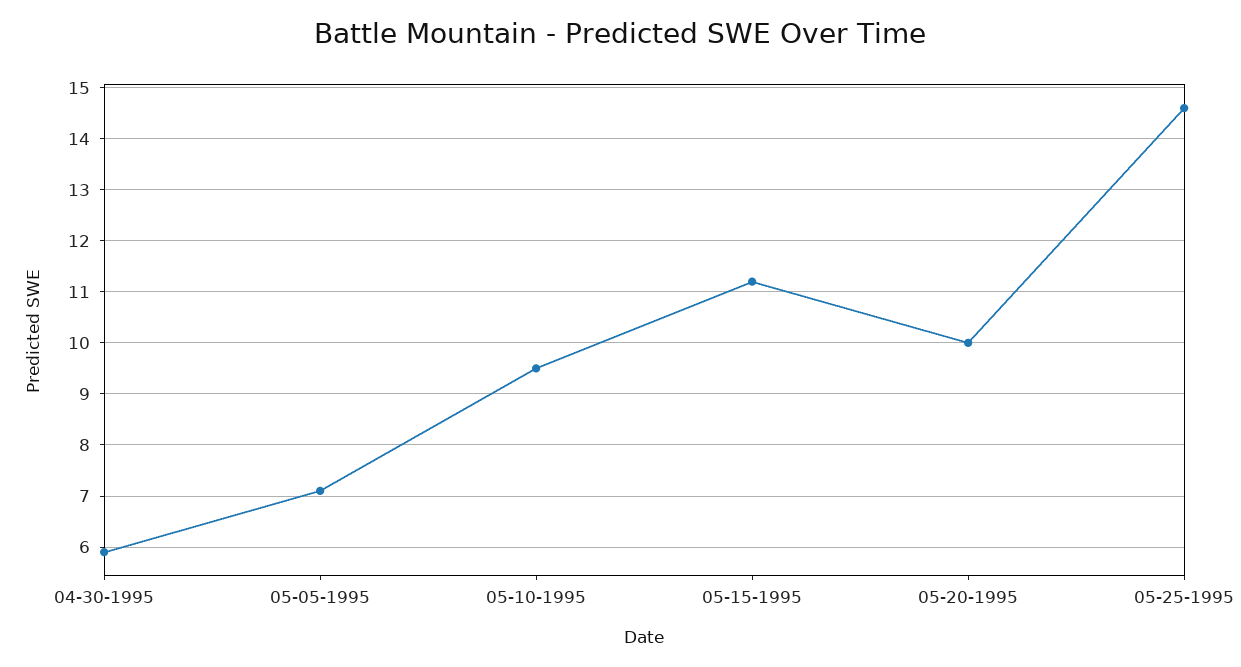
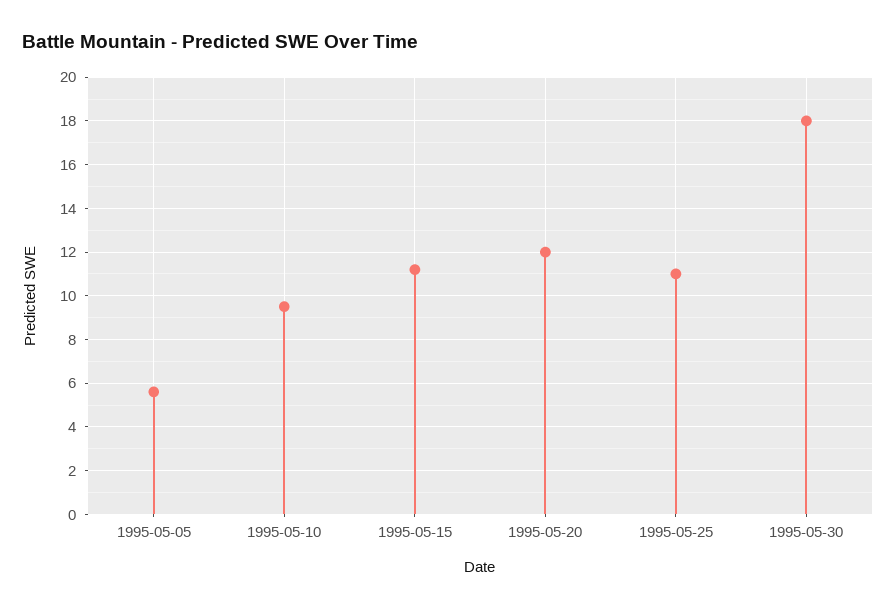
04-30-1995: 6 -> none
05-05-1995: 7 -> 5.5
05-20-1995: 10 -> 12
05-25-1995: 14.5 -> 11
1995-05-30: none -> 18

